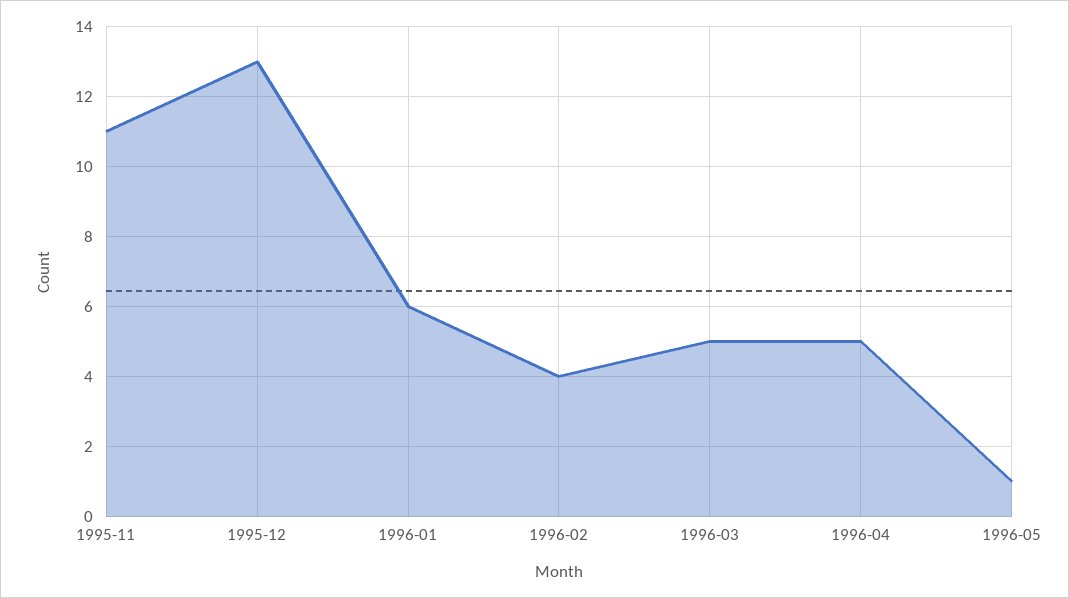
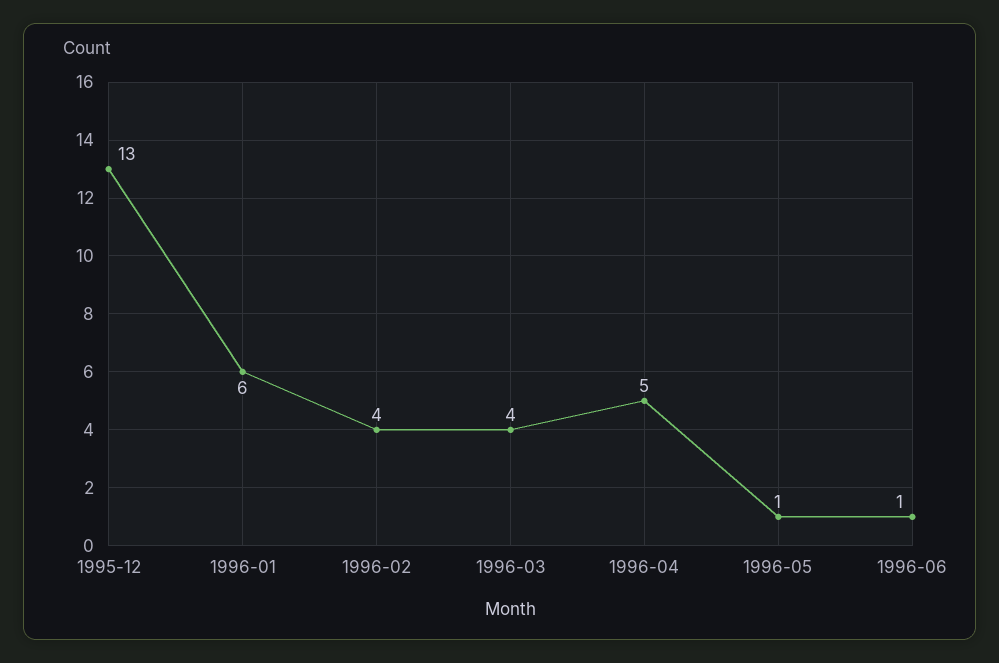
1995-11: 11 -> none
1996-03: 5 -> 4
1996-06: none -> 1

